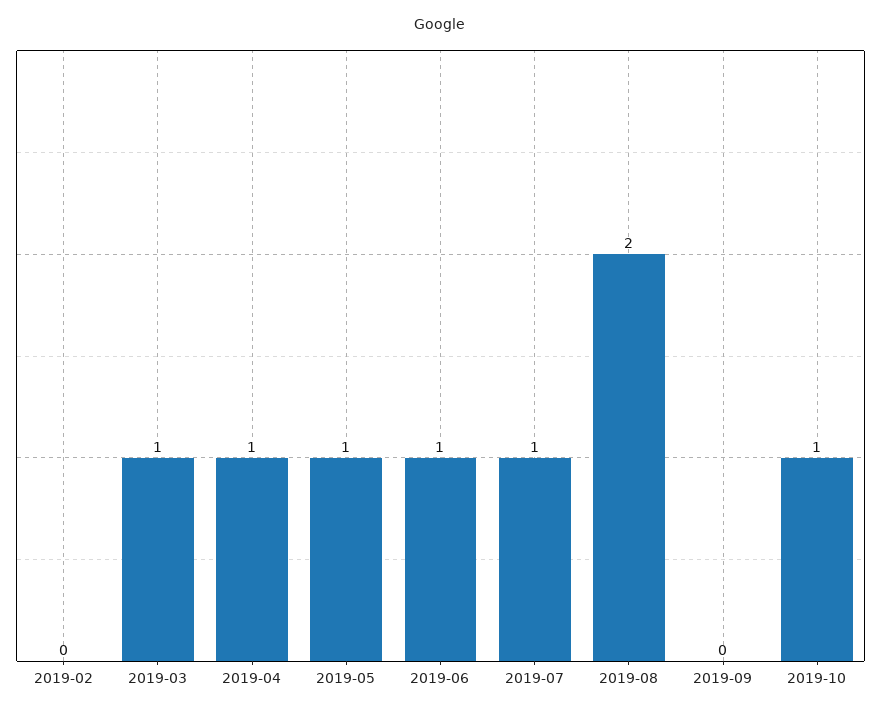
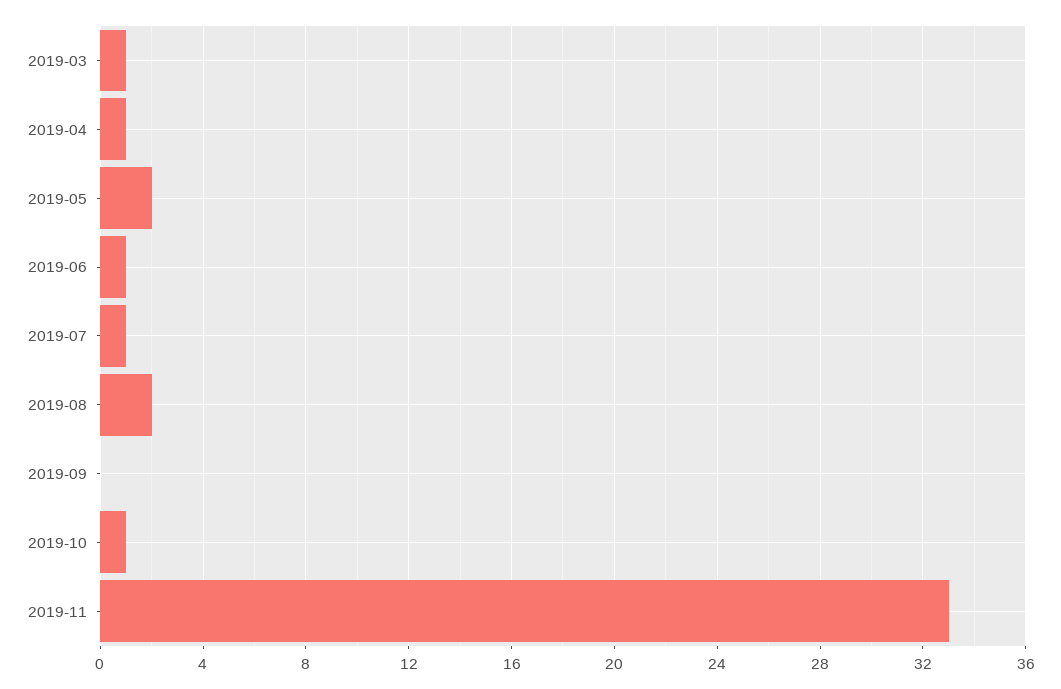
2019-02: 0 -> none
2019-05: 1 -> 2
2019-11: none -> 33

